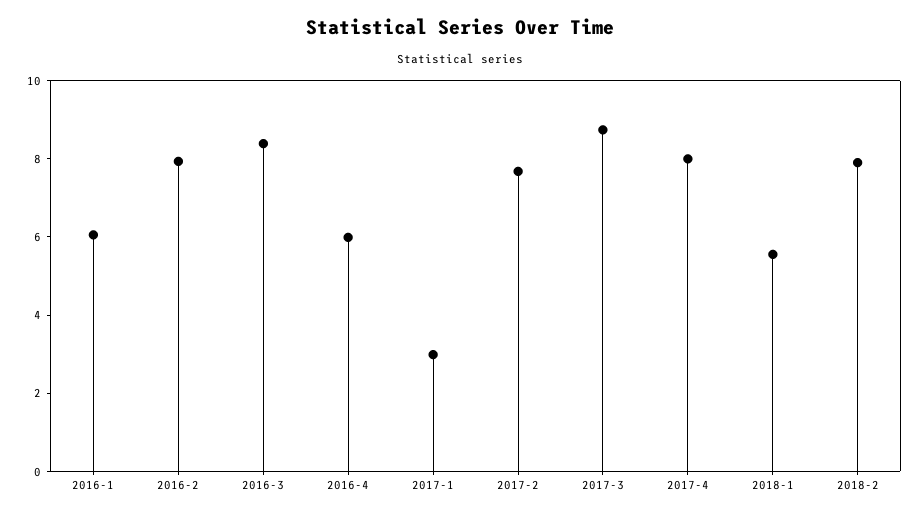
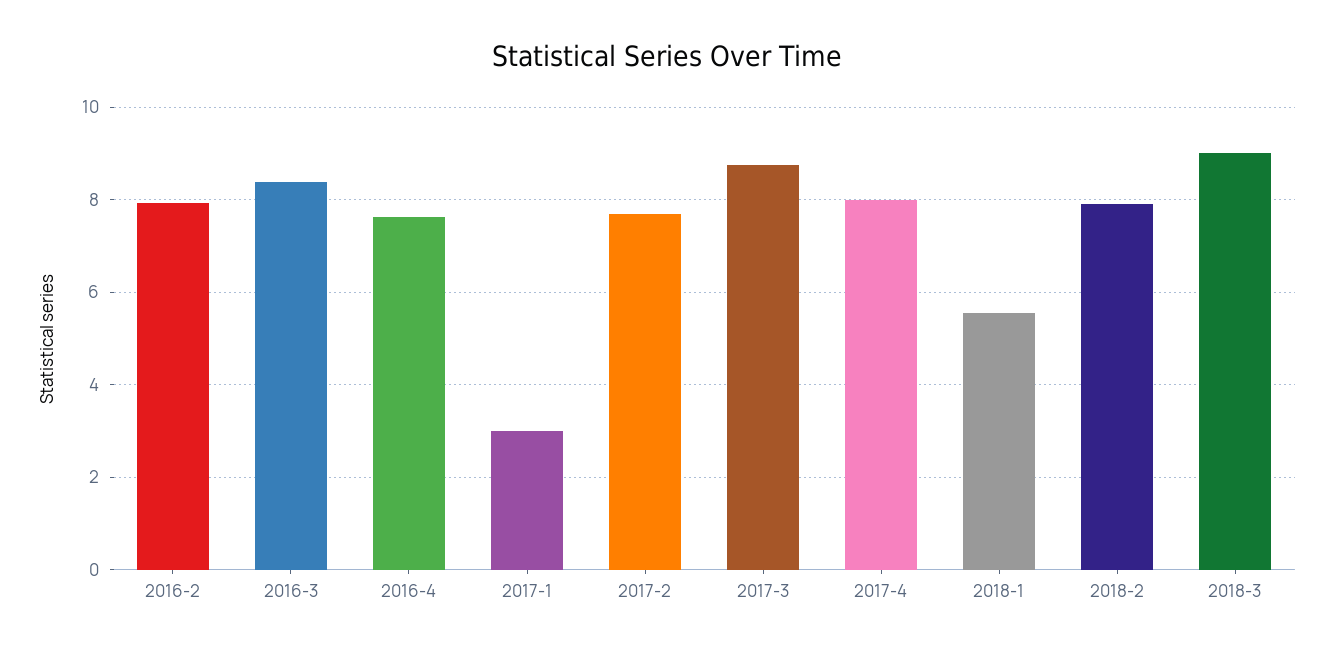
2016-1: 6 -> none
2016-4: 6 -> 7.6
2018-3: none -> 9

